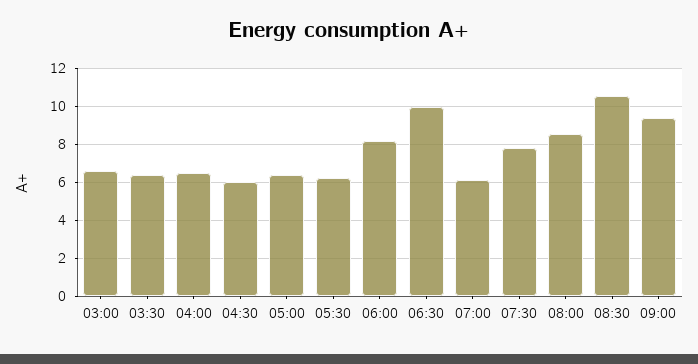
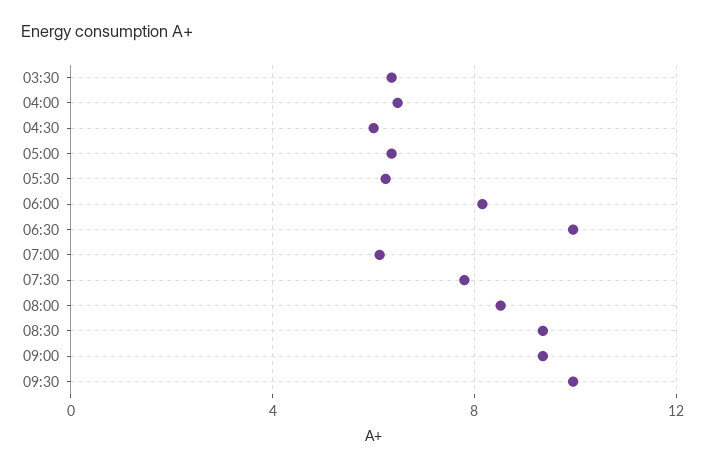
03:00: 6.5 -> none
08:30: 10.5 -> 9.5
09:30: none -> 10

